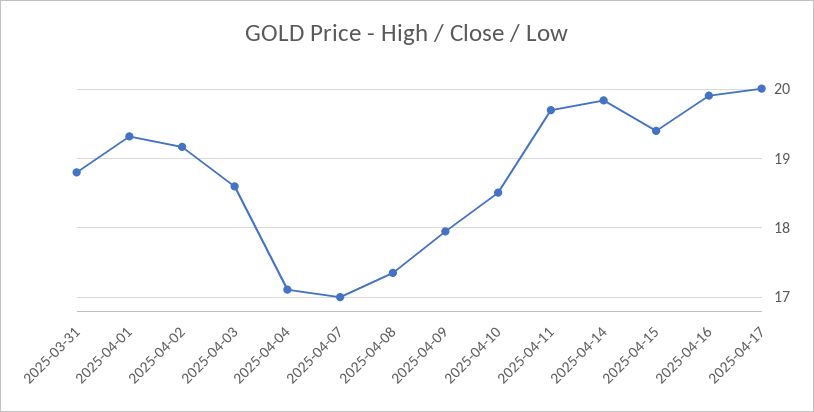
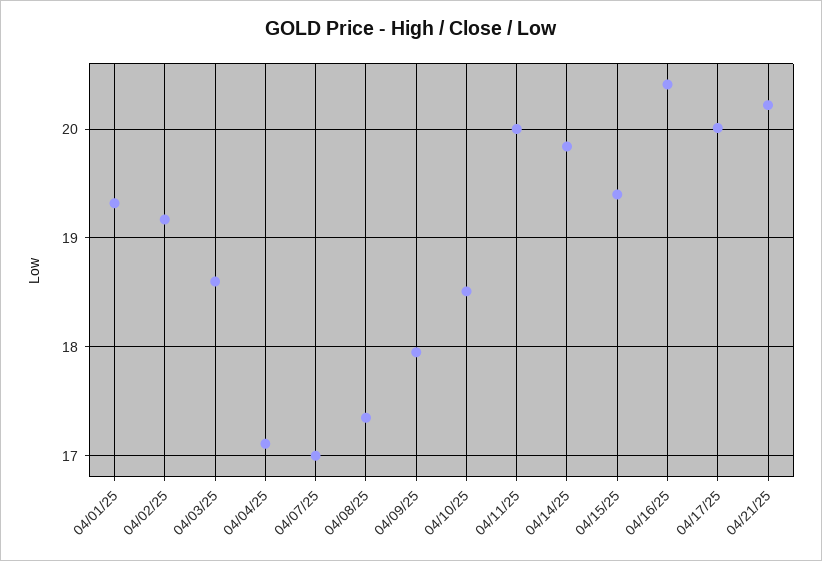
2025-03-31: 18.8 -> none
2025-04-11: 19.7 -> 20
2025-04-16: 19.9 -> 20.4
04/21/25: none -> 20.2

